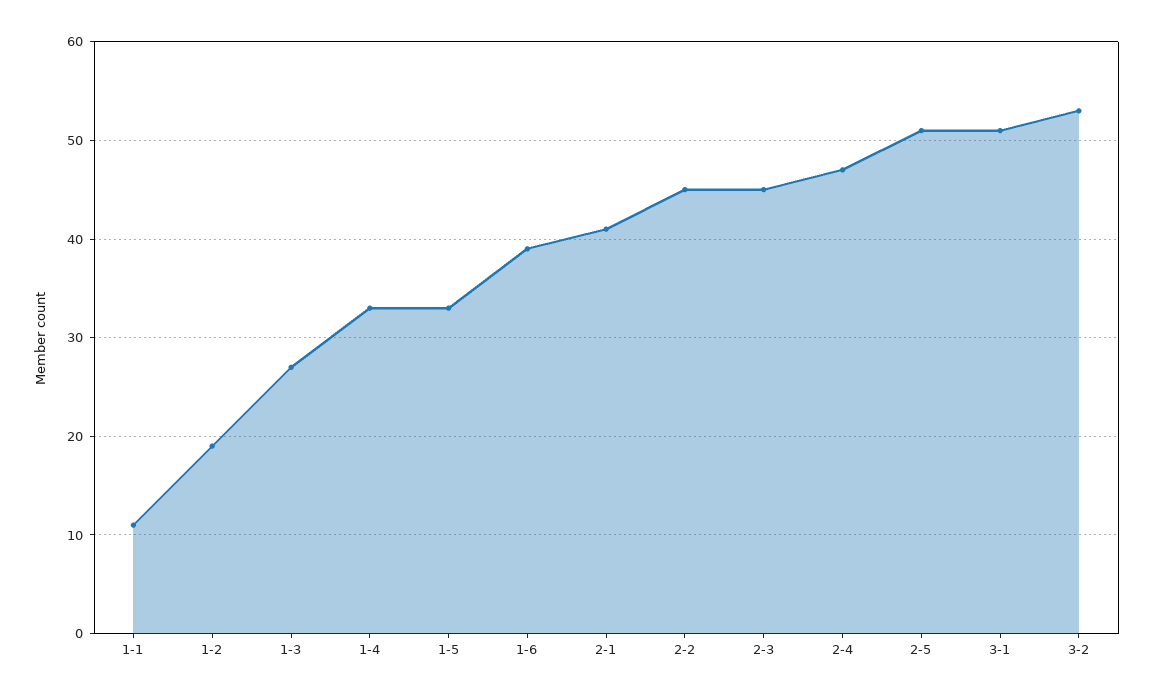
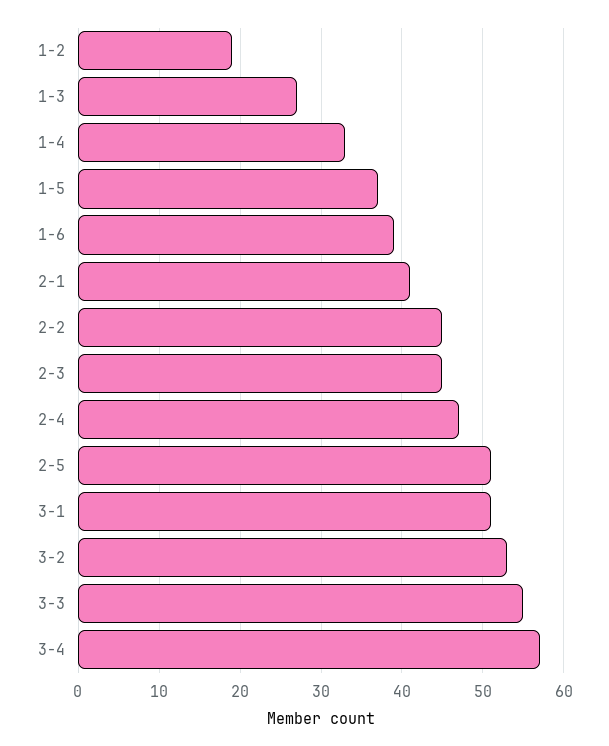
1-1: 11 -> none
1-5: 33 -> 37
3-3: none -> 55
3-4: none -> 57

